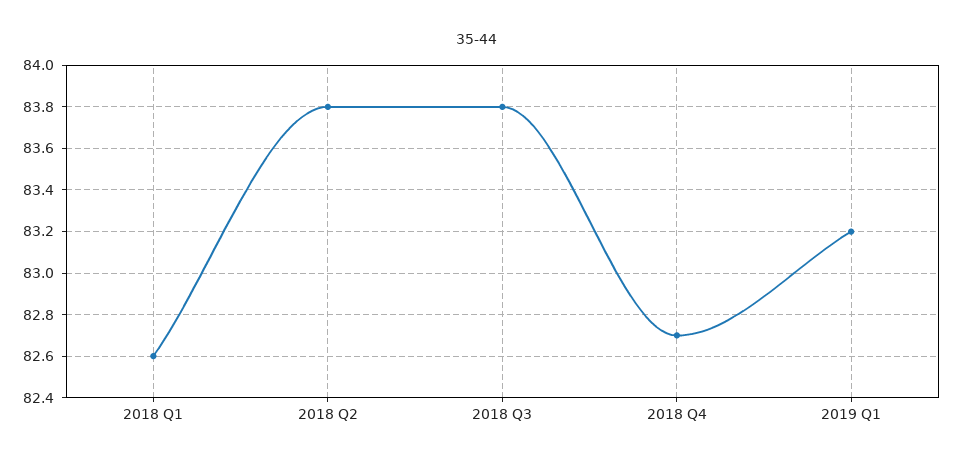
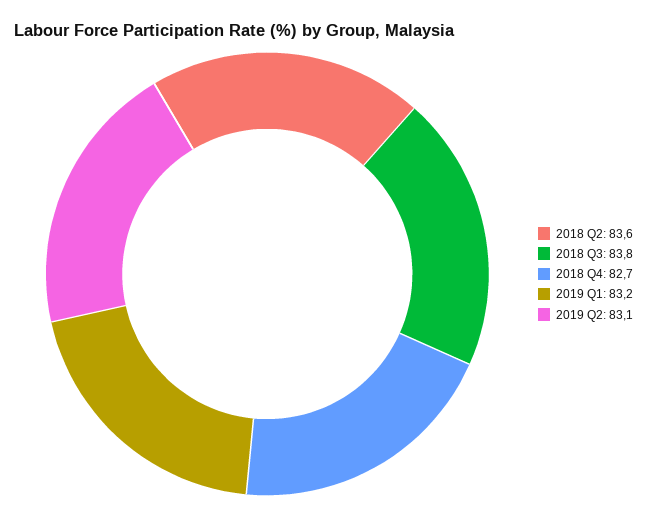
2018 Q1: 82.6 -> none
2018 Q2: 83.8 -> 83.6
2019 Q2: none -> 83.1

